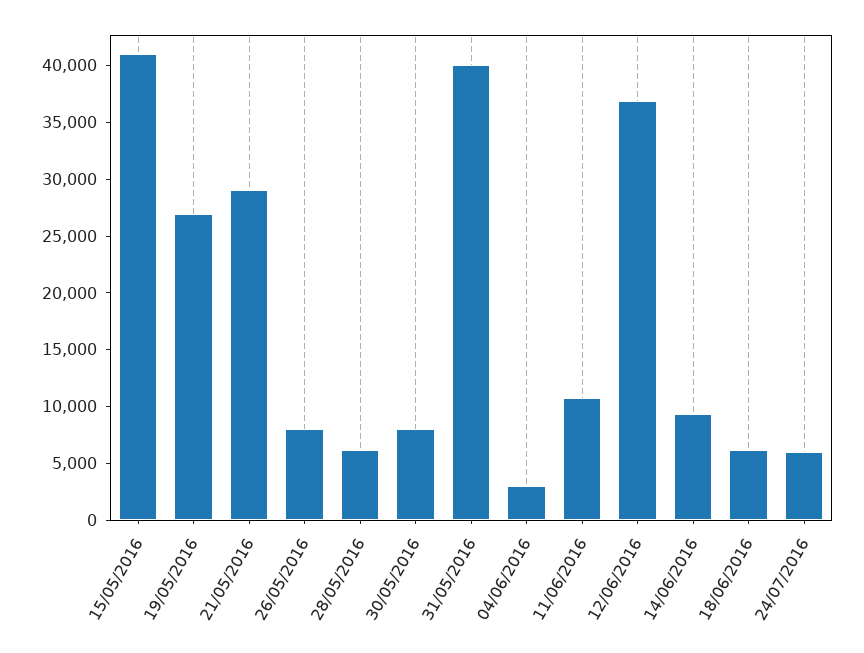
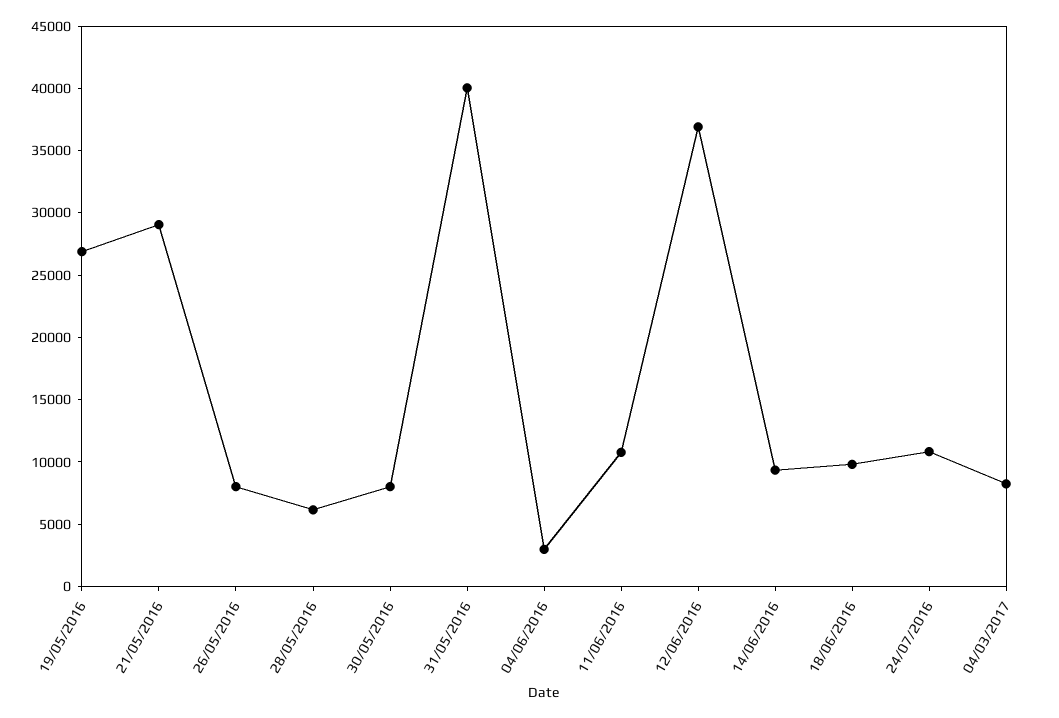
15/05/2016: 41000 -> none
18/06/2016: 6000 -> 10000
24/07/2016: 6000 -> 11000
04/03/2017: none -> 8000

